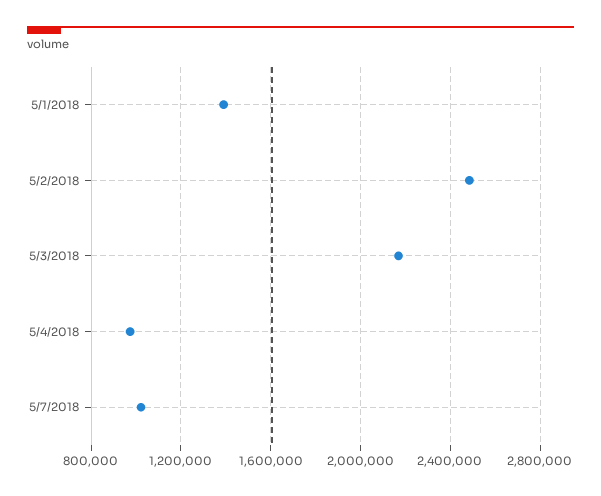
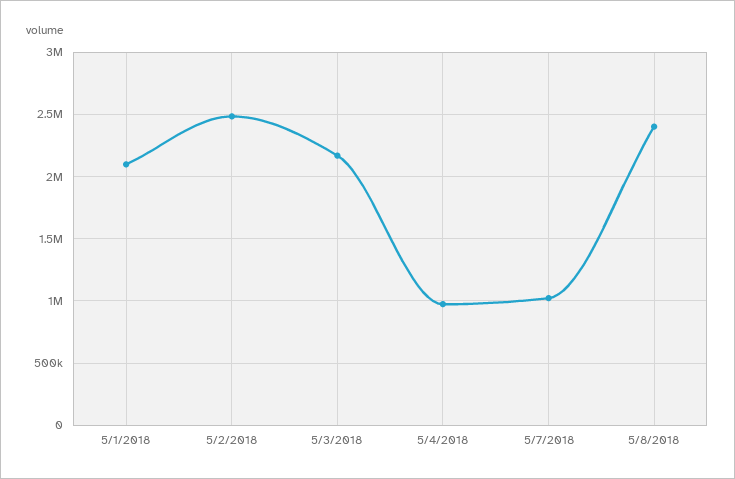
5/1/2018: 1400000 -> 2100000
5/8/2018: none -> 2400000

